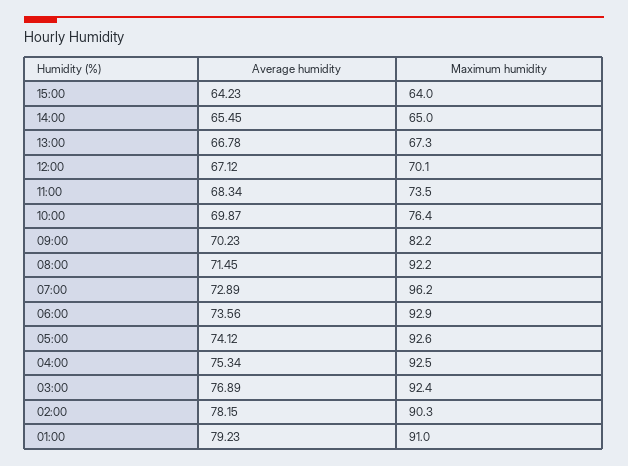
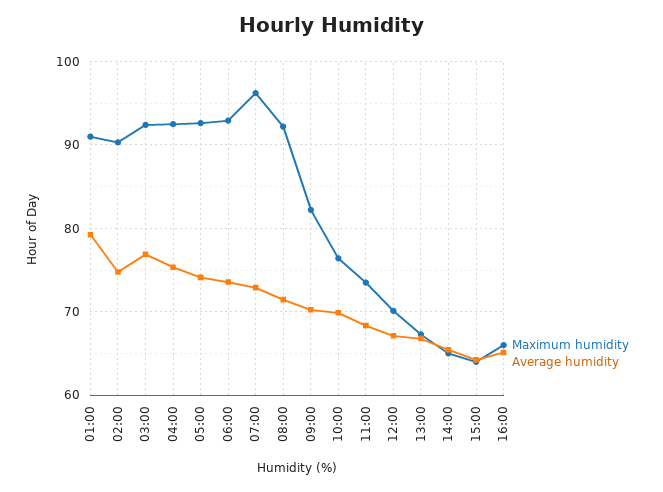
Average humidity, 02:00: 78.15 -> 75
Maximum humidity, 16:00: none -> 66
Average humidity, 16:00: none -> 65

